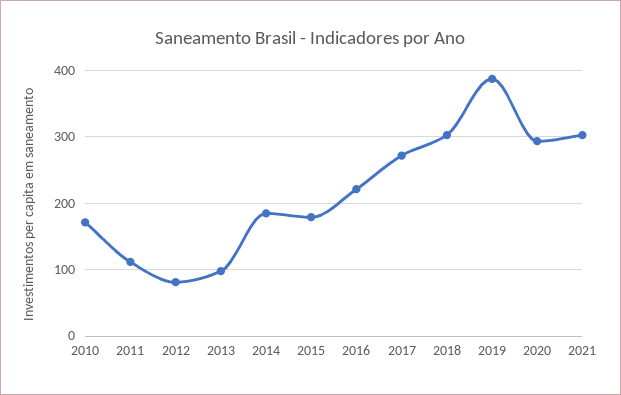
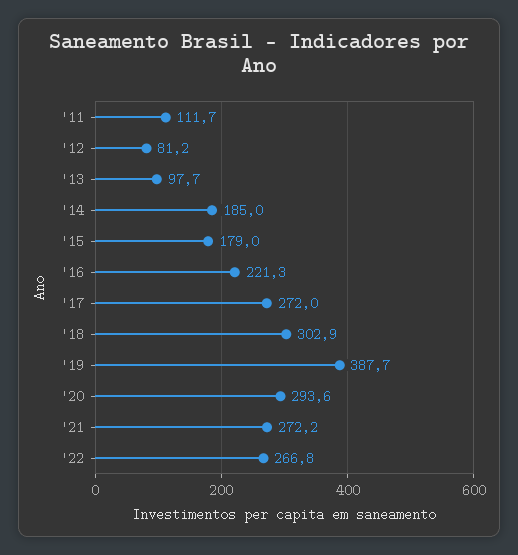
2010: 170 -> none
2021: 300 -> 272.2
'22: none -> 266.8

